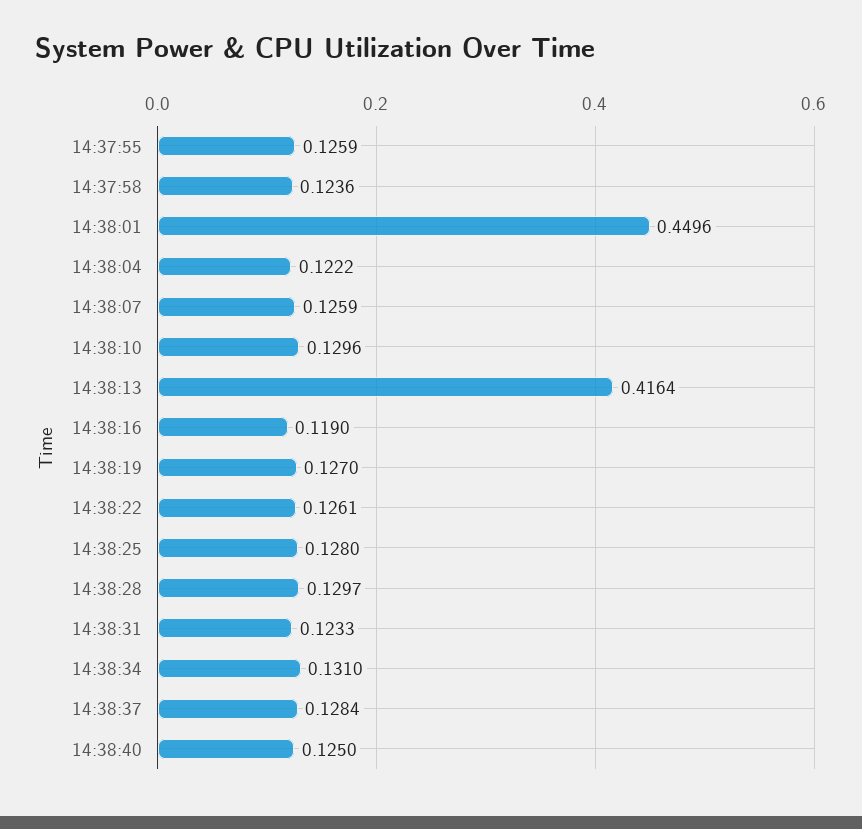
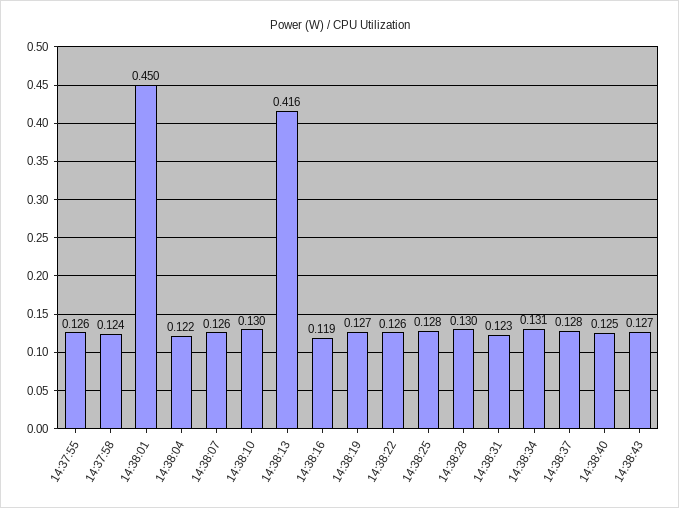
14:38:43: none -> 0.127

